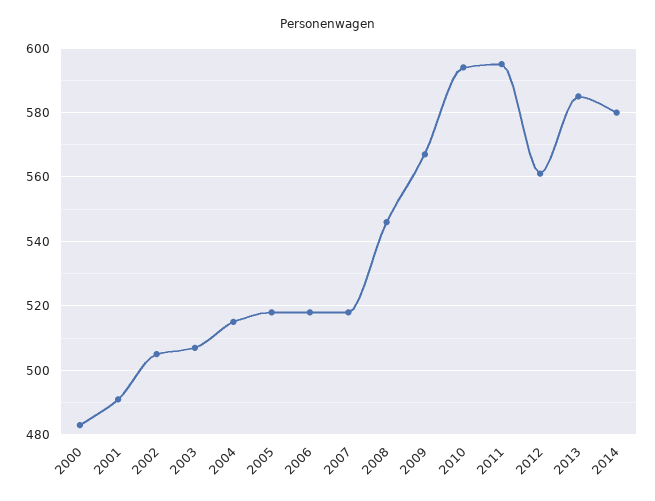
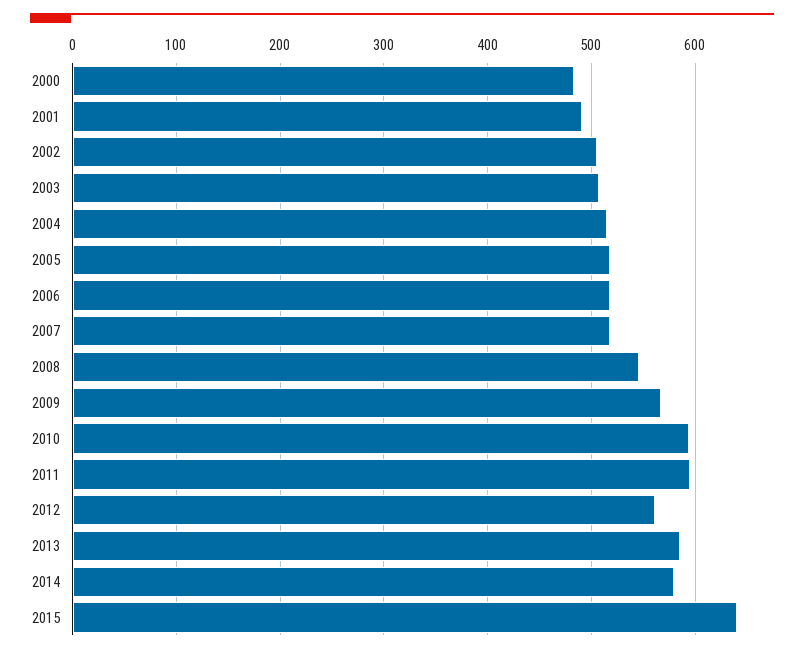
2015: none -> 640

